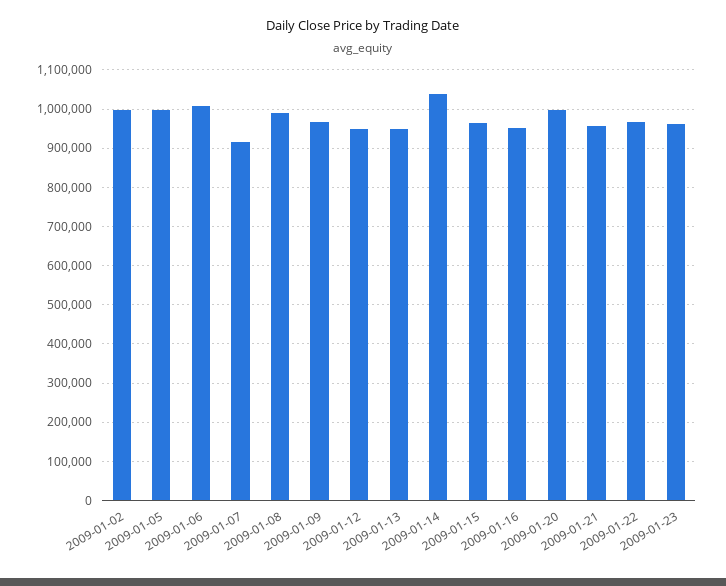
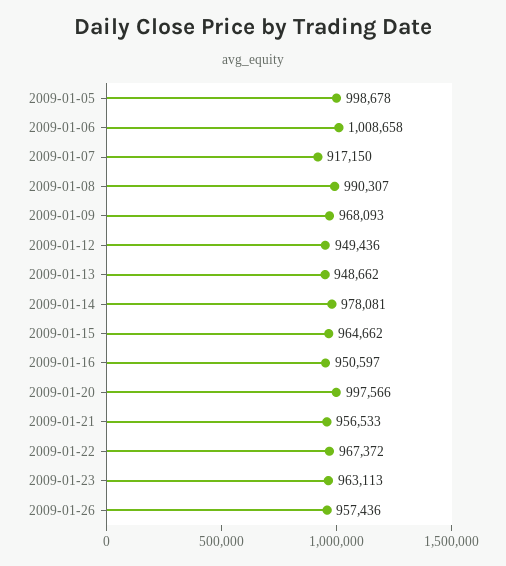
2009-01-02: 1000000 -> none
2009-01-14: 1040000 -> 978081
2009-01-26: none -> 957436

